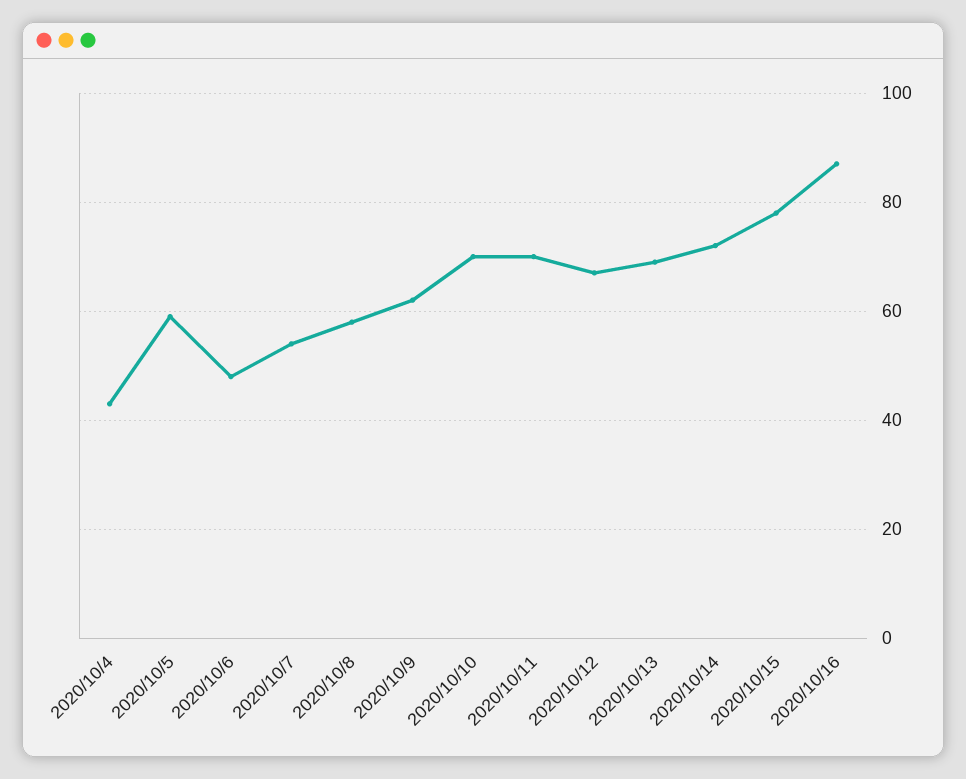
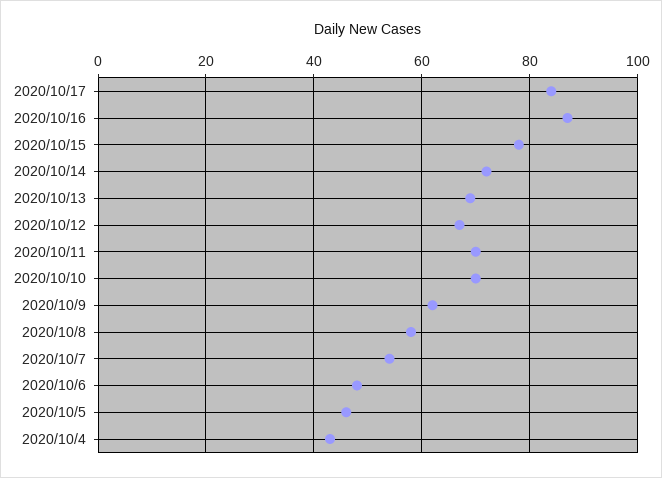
2020/10/5: 60 -> 45
2020/10/17: none -> 85

